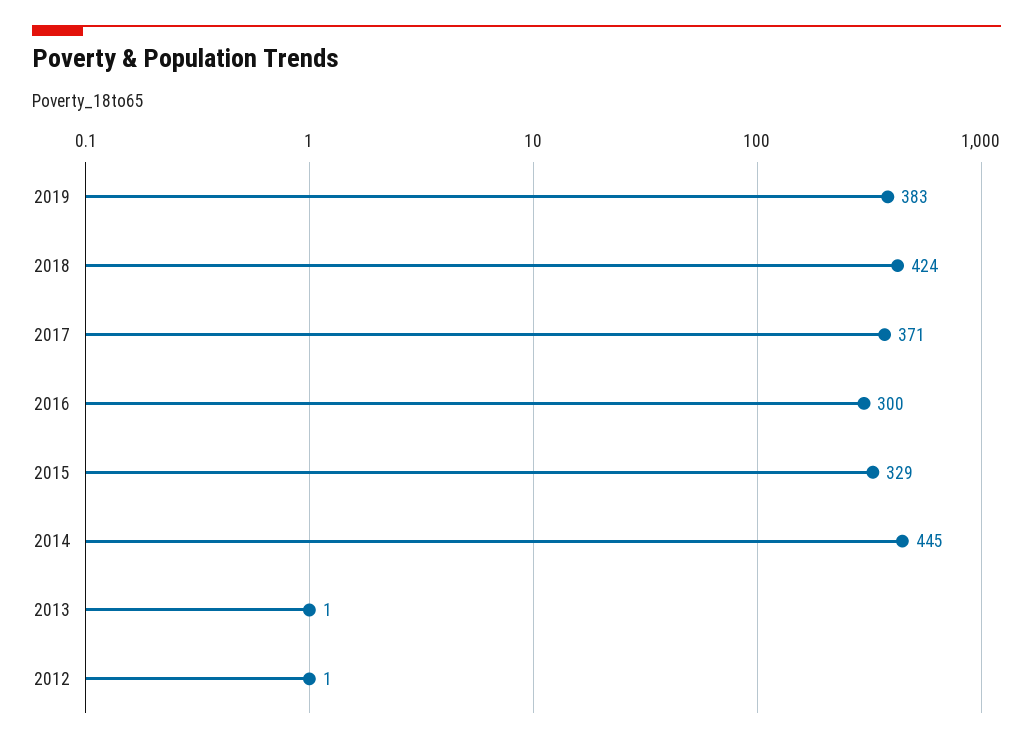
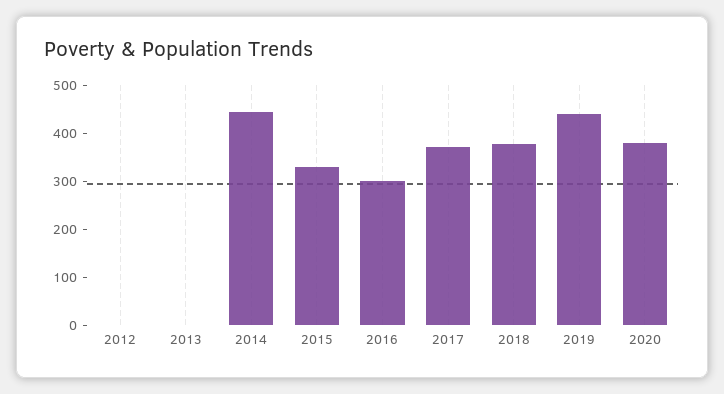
2019: 383 -> 440
2018: 424 -> 380
2020: none -> 380

